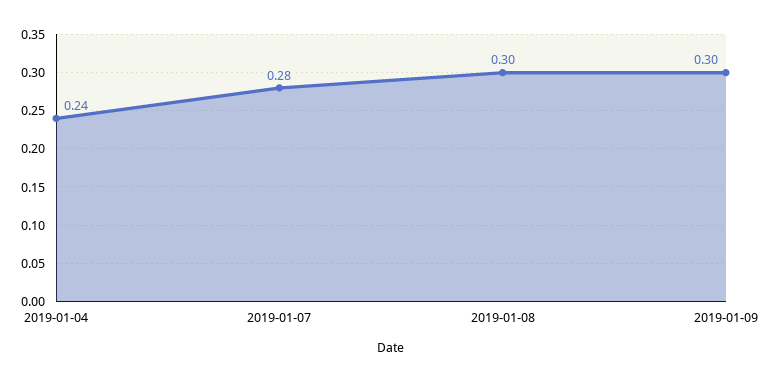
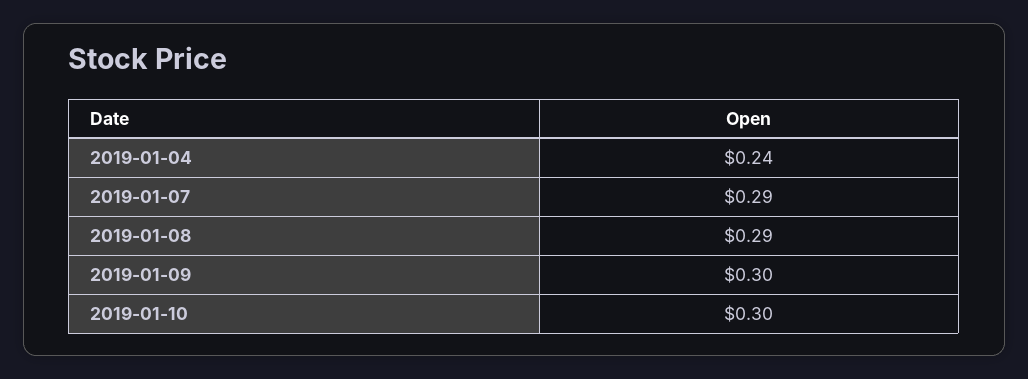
2019-01-07: 0.28 -> 0.29
2019-01-08: 0.3 -> 0.29
2019-01-10: none -> 0.3

